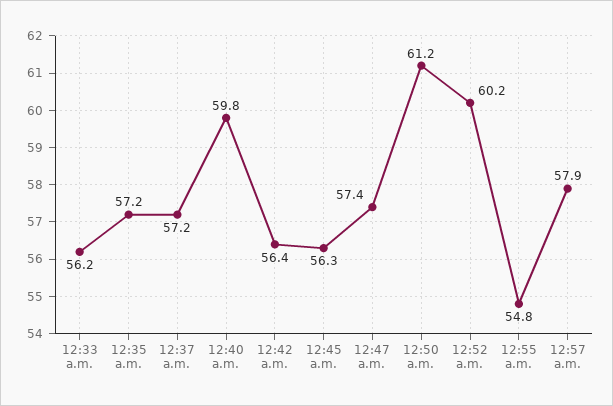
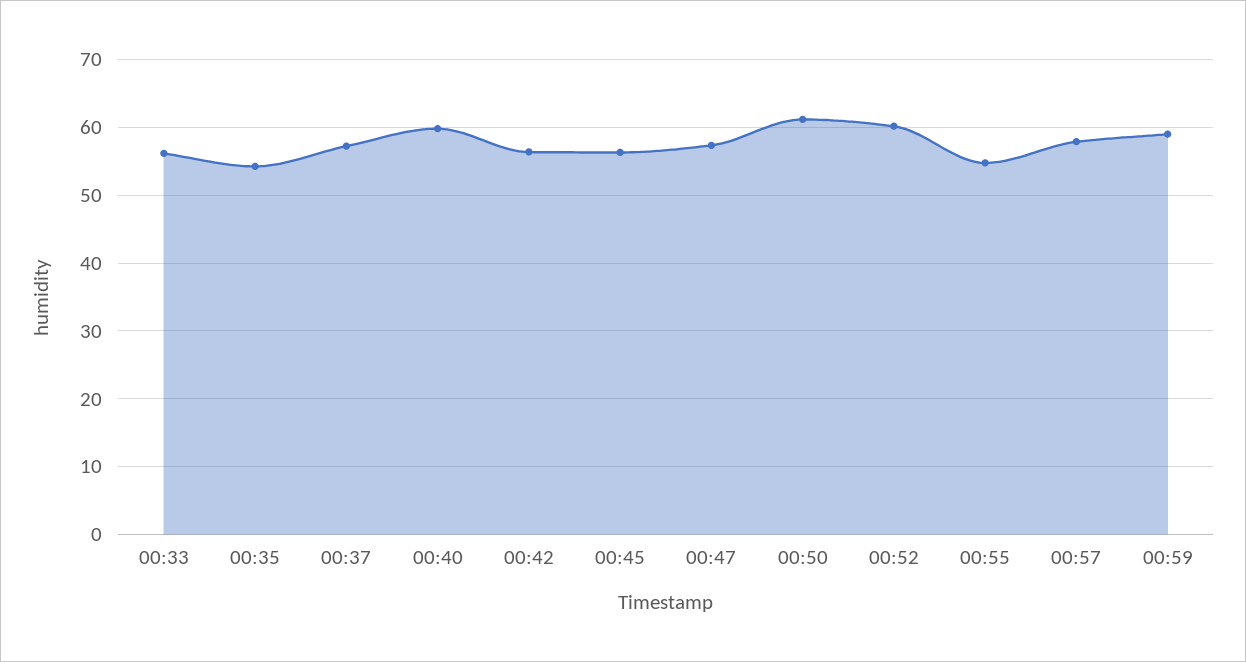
12:35 a.m.: 57.2 -> 54
00:59: none -> 59

